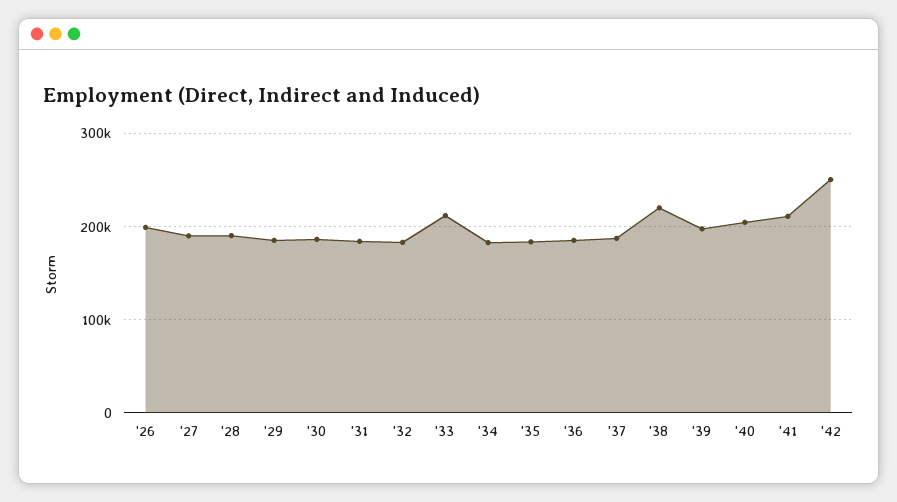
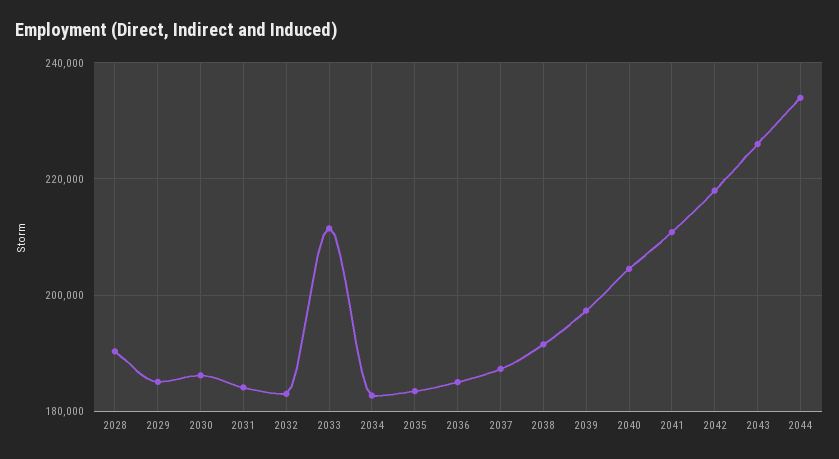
'26: 200000 -> none
'27: 190000 -> none
'38: 220000 -> 192000
'42: 250000 -> 218000
2043: none -> 226000
2044: none -> 234000

